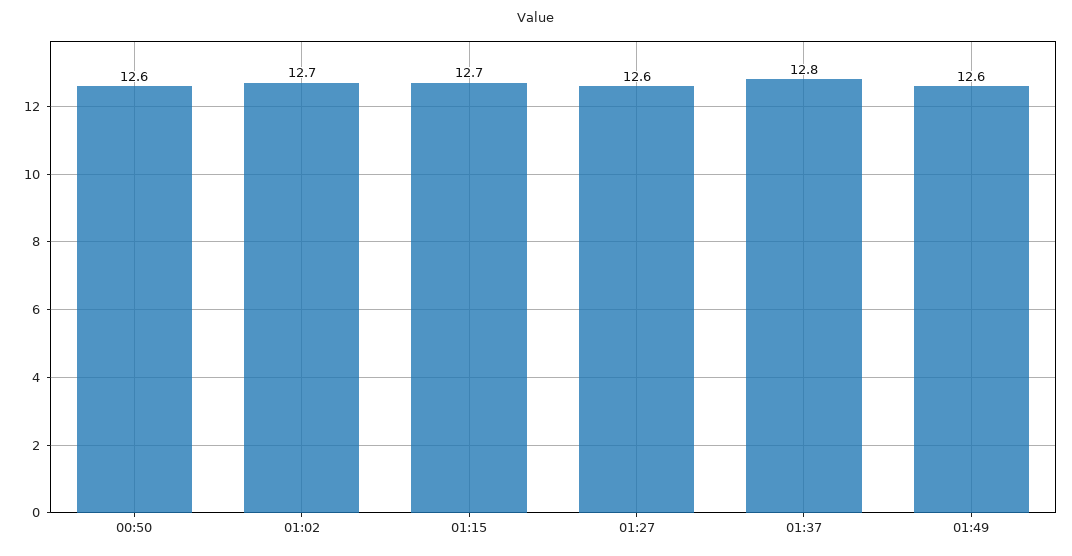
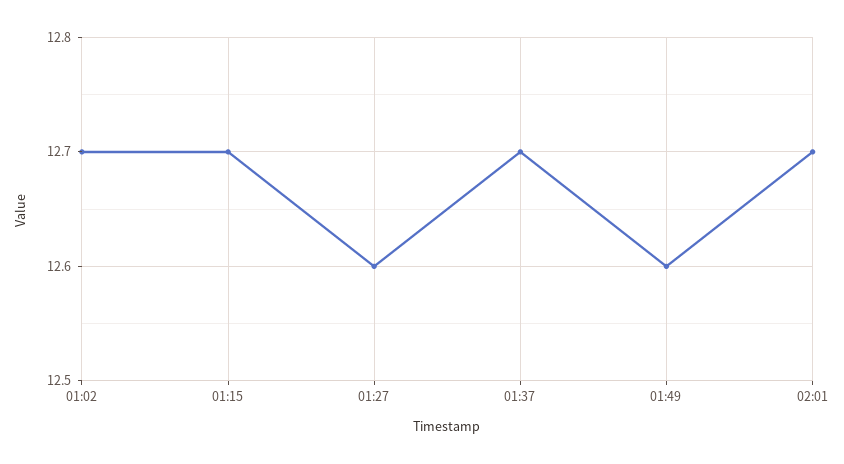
00:50: 12.6 -> none
01:37: 12.8 -> 12.7
02:01: none -> 12.7

